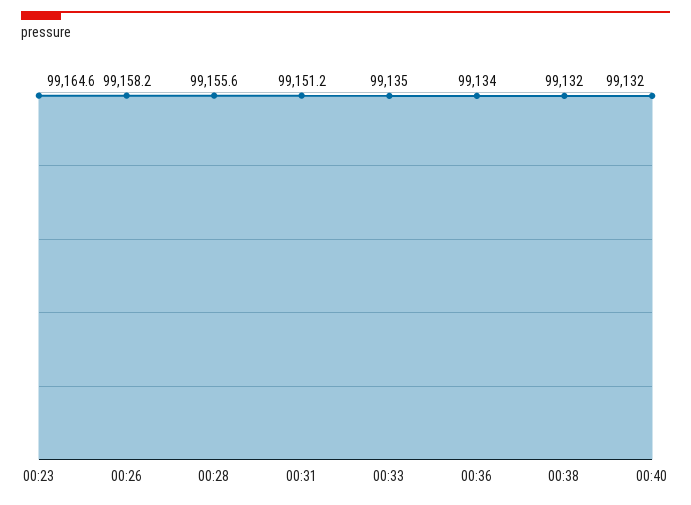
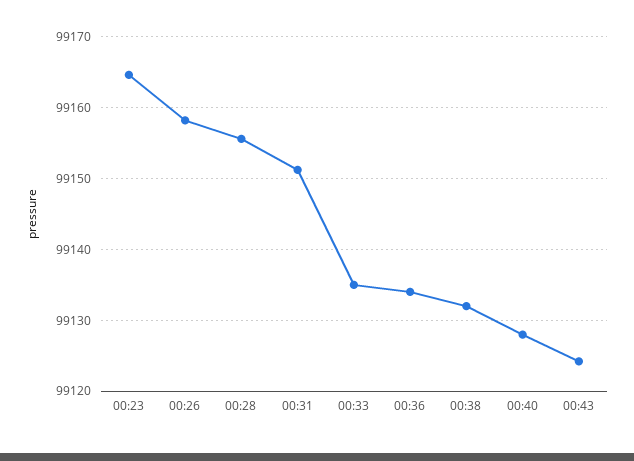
00:40: 99132 -> 99128
00:43: none -> 99124

